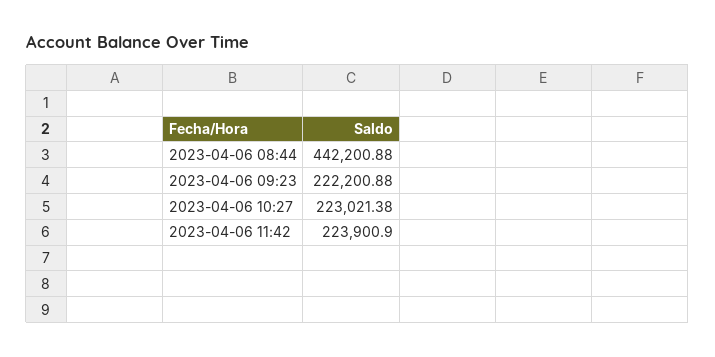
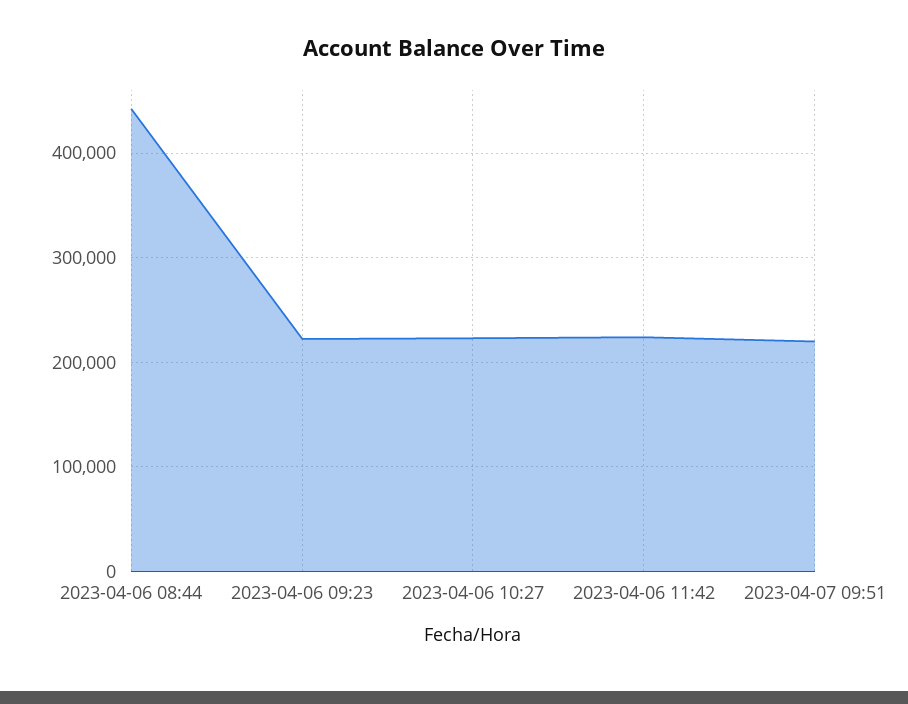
2023-04-07 09:51: none -> 220000

